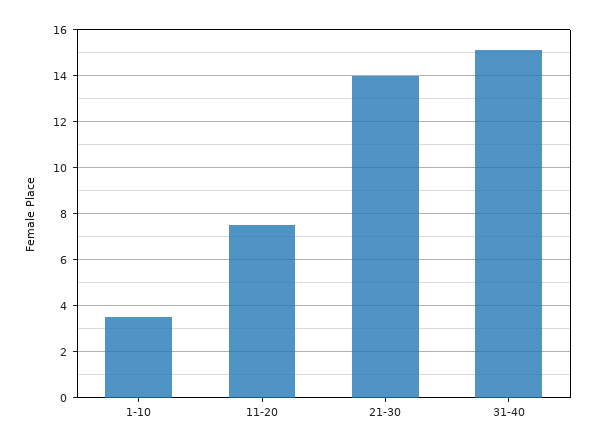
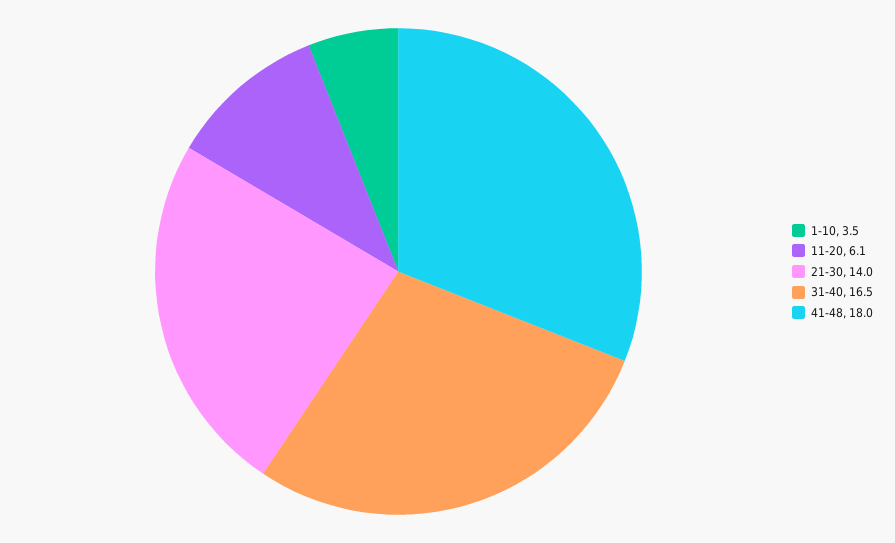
11-20: 7.5 -> 6.1
31-40: 15 -> 16.5
41-48: none -> 18

